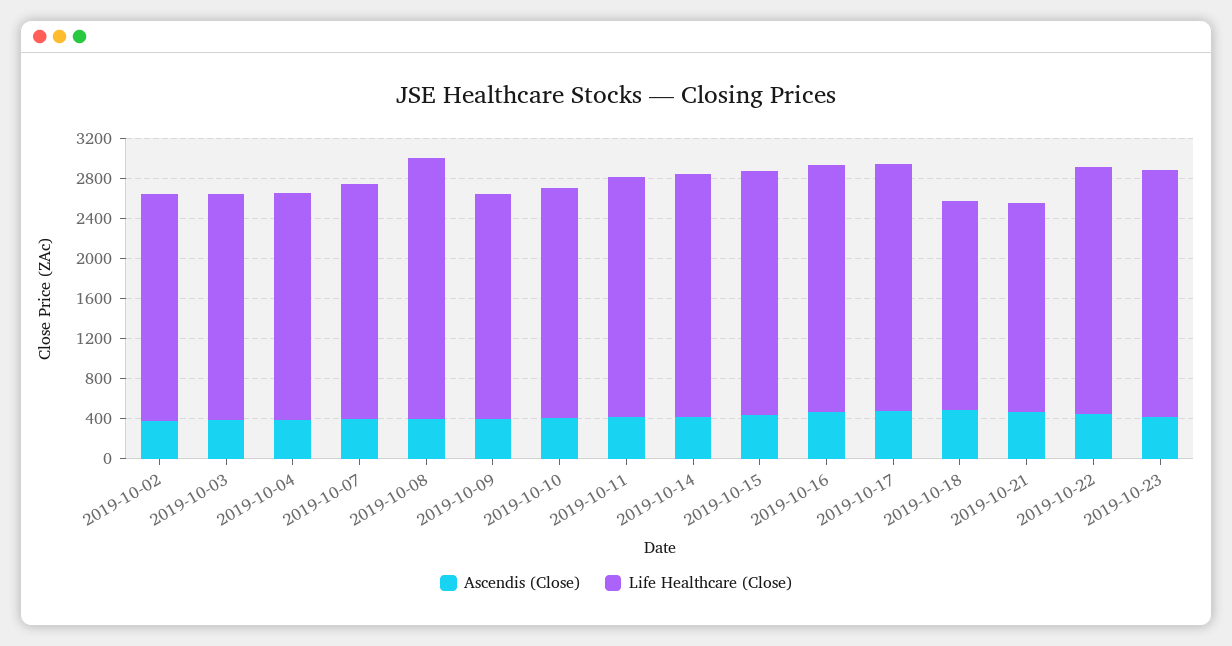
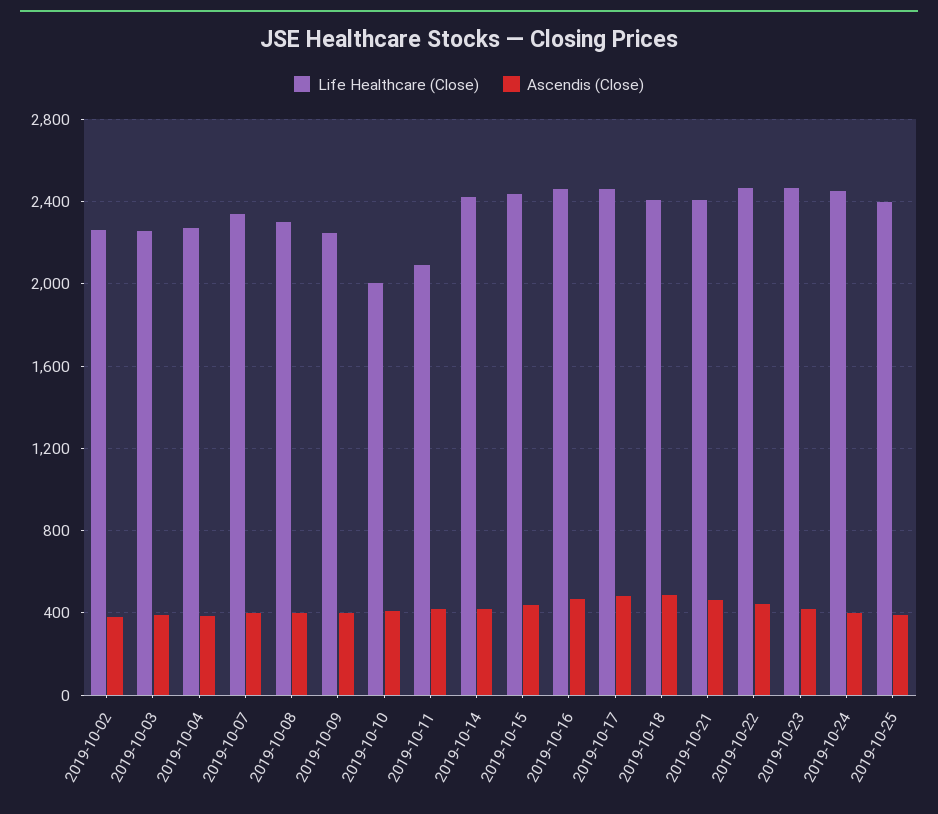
Life Healthcare (Close), 2019-10-08: 2600 -> 2300
Life Healthcare (Close), 2019-10-10: 2300 -> 2000
Life Healthcare (Close), 2019-10-11: 2400 -> 2100
Life Healthcare (Close), 2019-10-18: 2100 -> 2400
Life Healthcare (Close), 2019-10-21: 2100 -> 2400
Life Healthcare (Close), 2019-10-24: none -> 2450
Ascendis (Close), 2019-10-24: none -> 400
Life Healthcare (Close), 2019-10-25: none -> 2400
Ascendis (Close), 2019-10-25: none -> 400

